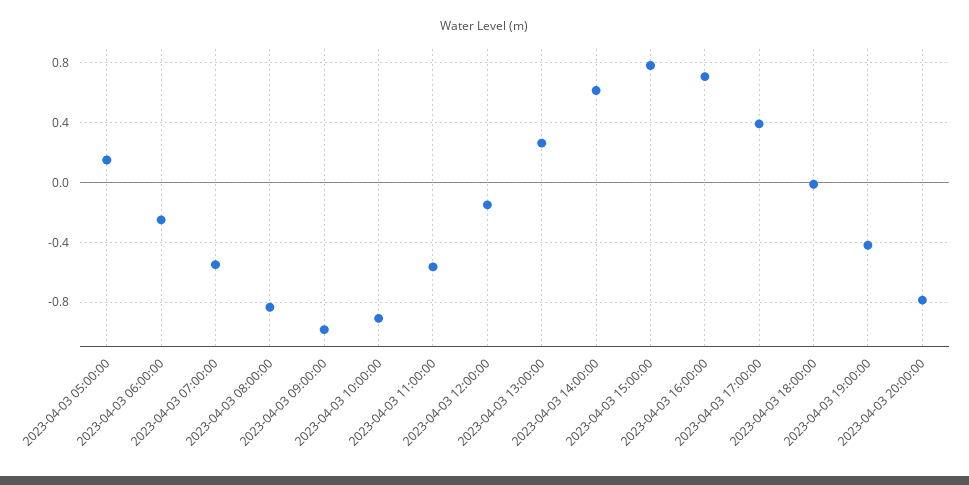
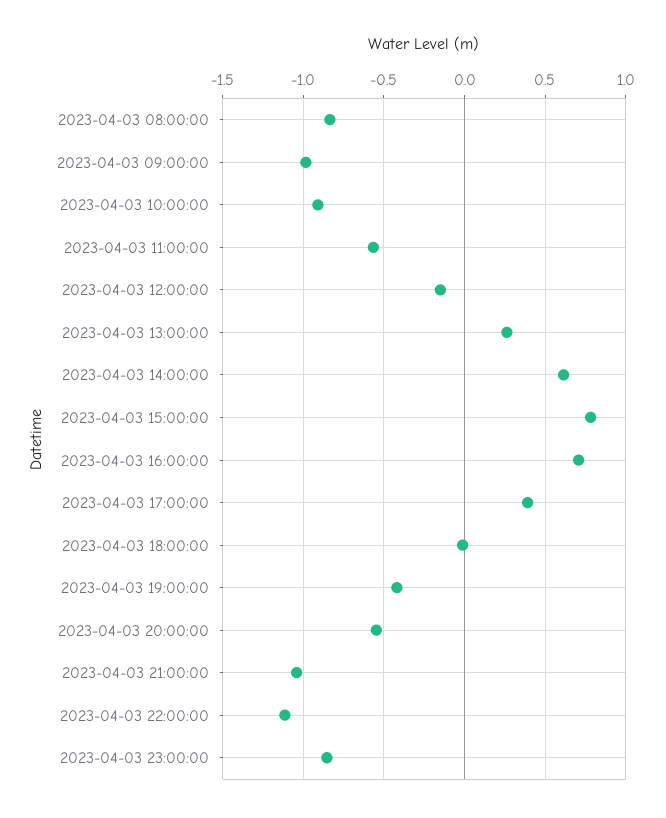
2023-04-03 05:00:00: 0.15 -> none
2023-04-03 06:00:00: -0.25 -> none
2023-04-03 07:00:00: -0.55 -> none
2023-04-03 20:00:00: -0.8 -> -0.55
2023-04-03 21:00:00: none -> -1.05
2023-04-03 22:00:00: none -> -1.1
2023-04-03 23:00:00: none -> -0.85

